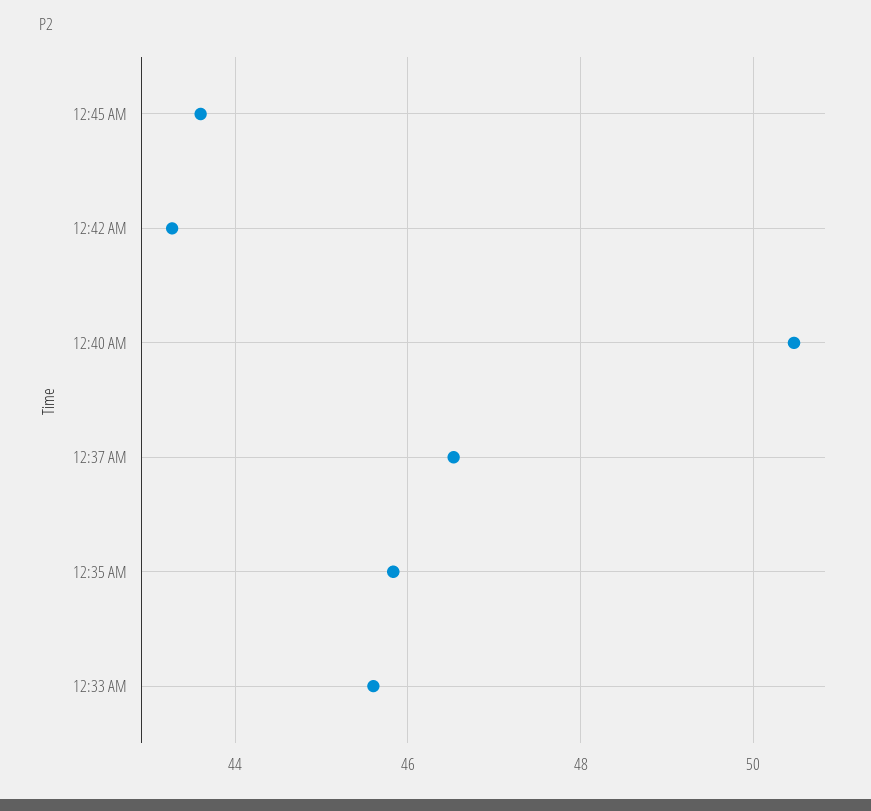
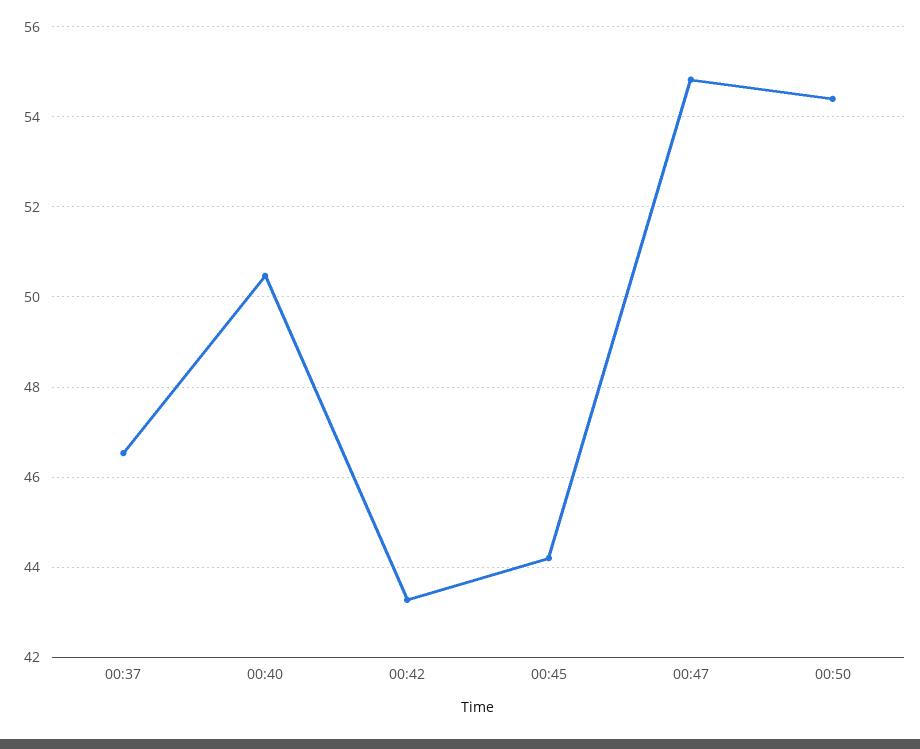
12:45 AM: 43.6 -> 44.2
12:35 AM: 45.8 -> none
12:33 AM: 45.6 -> none
00:47: none -> 54.8
00:50: none -> 54.4

